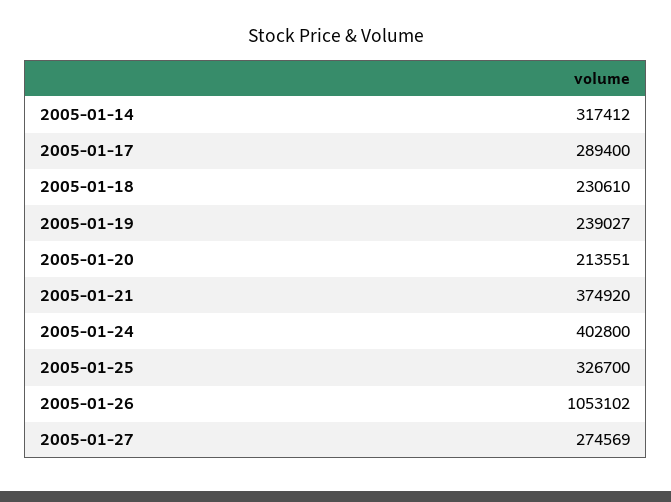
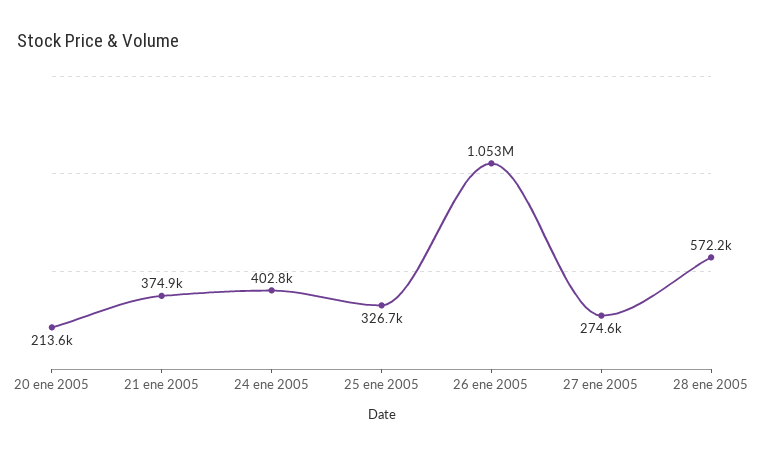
2005-01-14: 317412 -> none
2005-01-17: 289400 -> none
2005-01-18: 230610 -> none
2005-01-19: 239027 -> none
28 ene 2005: none -> 572200

